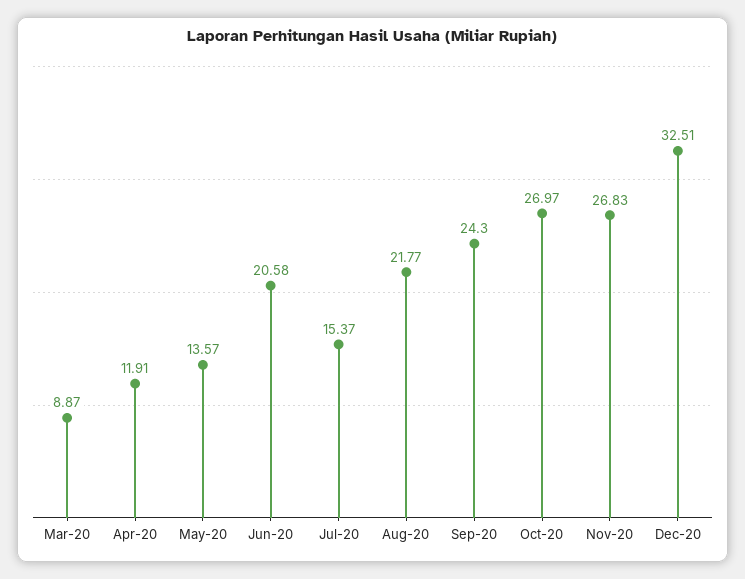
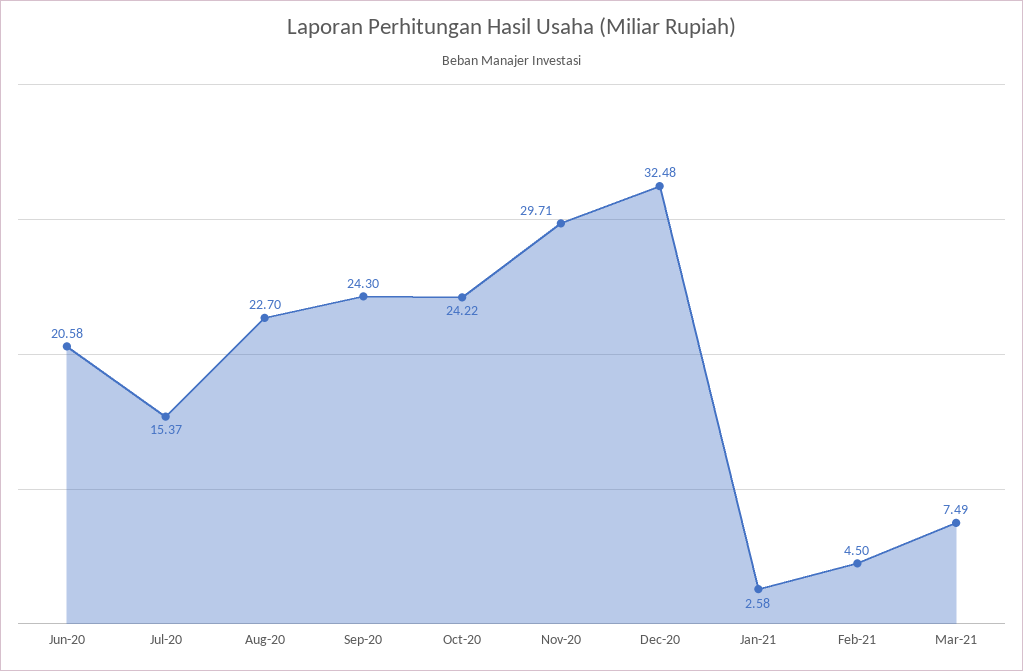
Mar-20: 8.87 -> none
Apr-20: 11.91 -> none
May-20: 13.57 -> none
Aug-20: 21.77 -> 22.7
Oct-20: 26.97 -> 24.22
Nov-20: 26.83 -> 29.71
Dec-20: 32.51 -> 32.48
Jan-21: none -> 2.58
Feb-21: none -> 4.5
Mar-21: none -> 7.49

